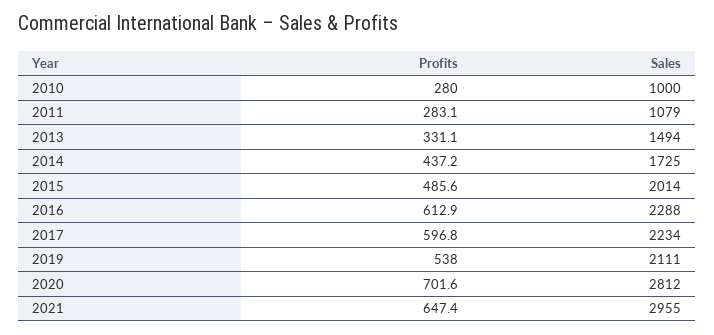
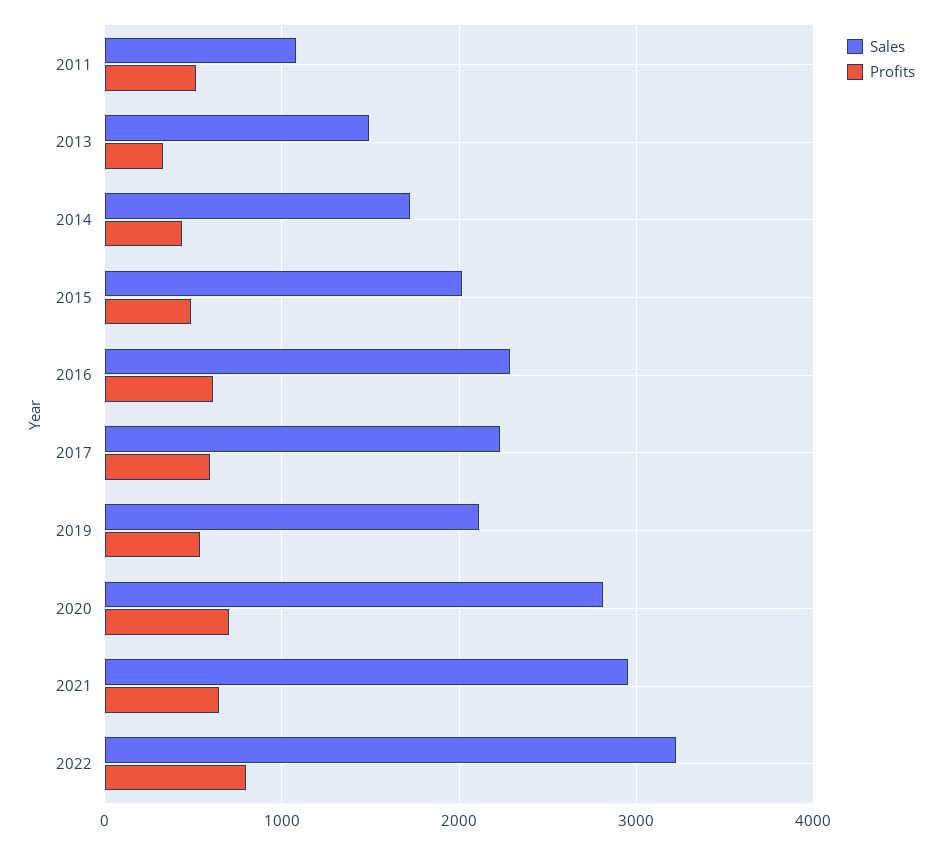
Profits, 2010: 280 -> none
Sales, 2010: 1000 -> none
Profits, 2011: 283.1 -> 500
Sales, 2022: none -> 3200
Profits, 2022: none -> 800

